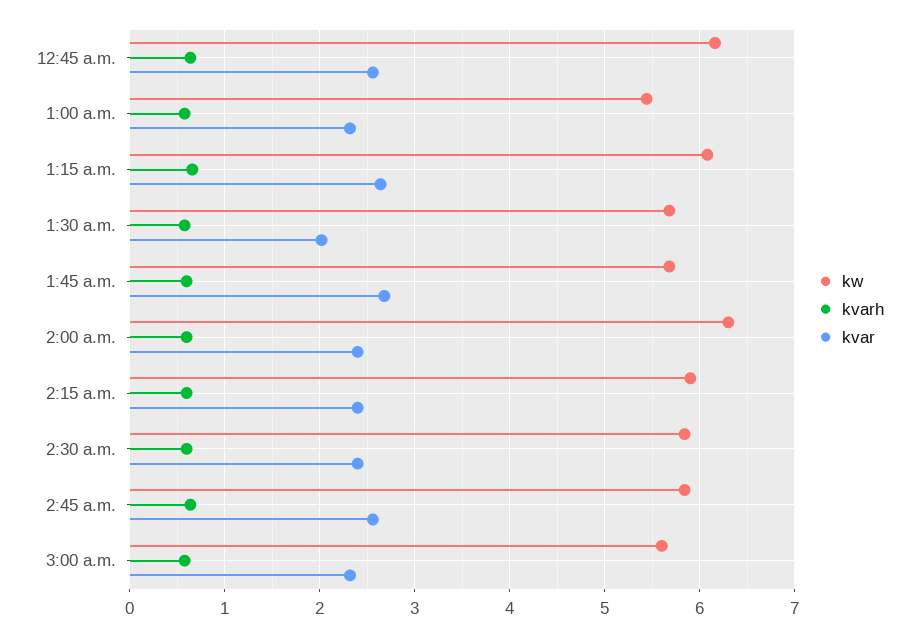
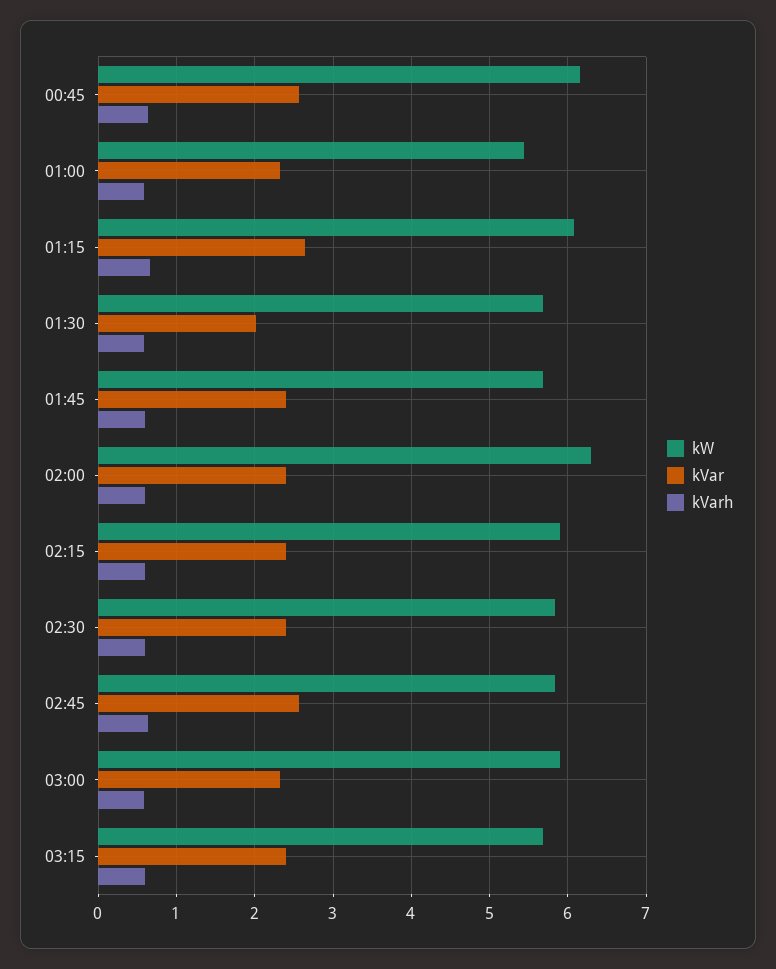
kvar, 1:45 a.m.: 2.7 -> 2.4
kw, 3:00 a.m.: 5.6 -> 5.9
kw, 03:15: none -> 5.7
kvar, 03:15: none -> 2.4
kvarh, 03:15: none -> 0.6

